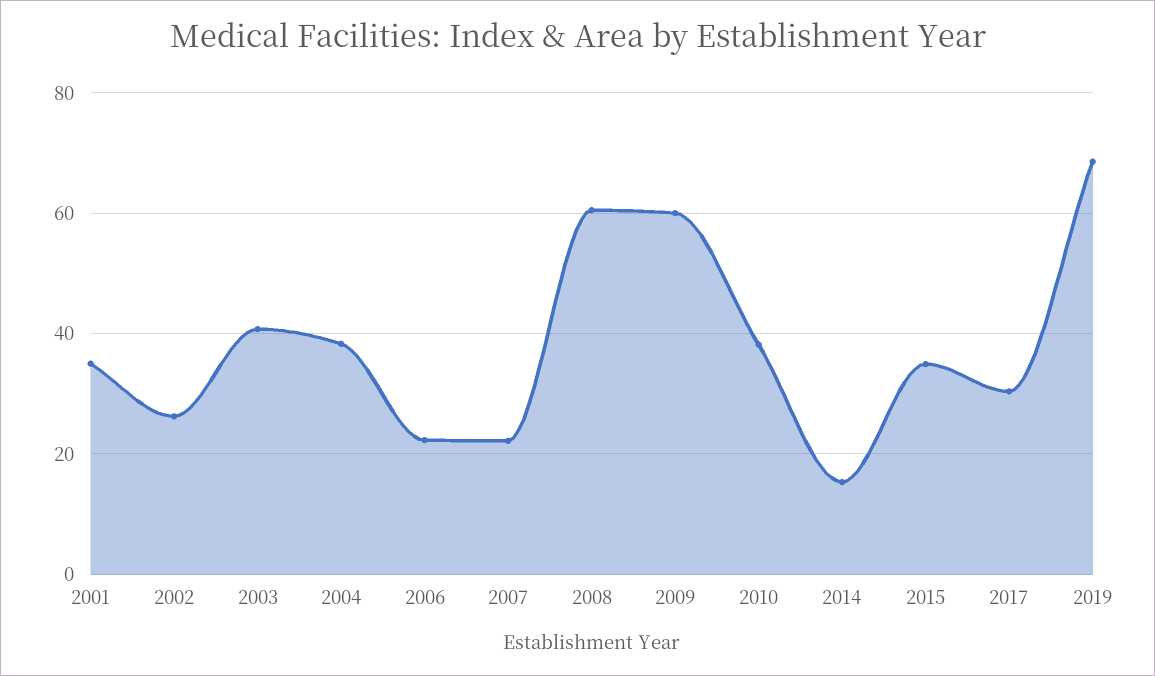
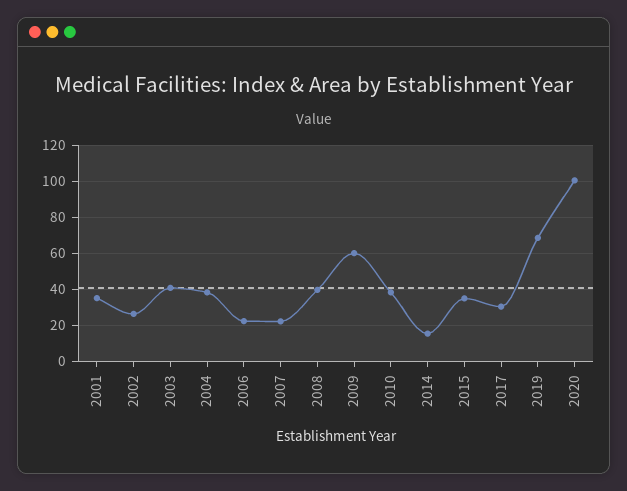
2008: 60 -> 40
2020: none -> 100

